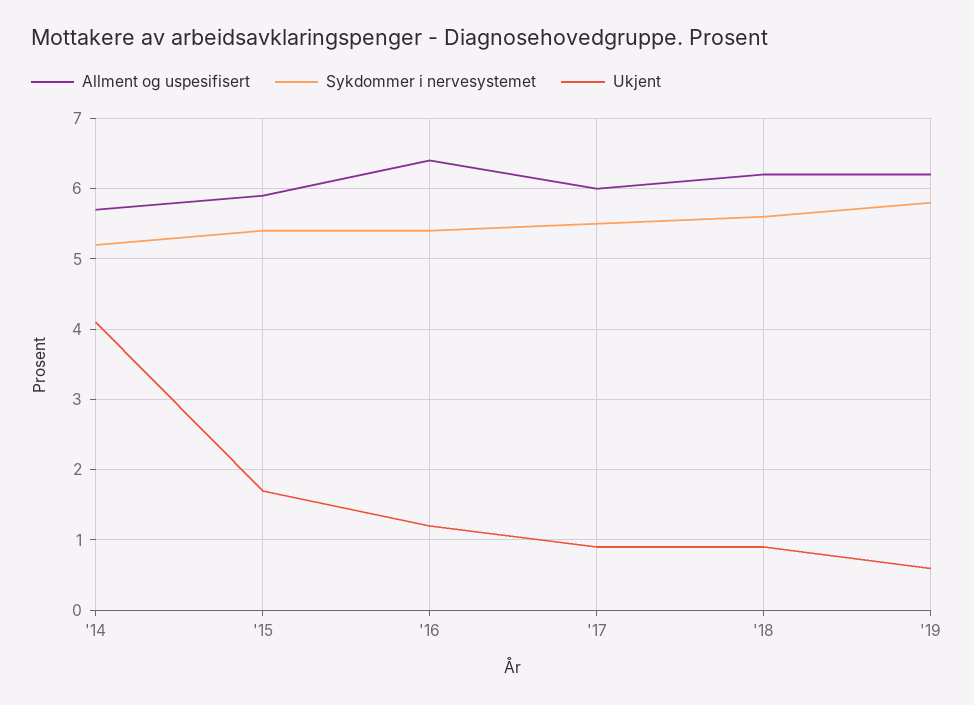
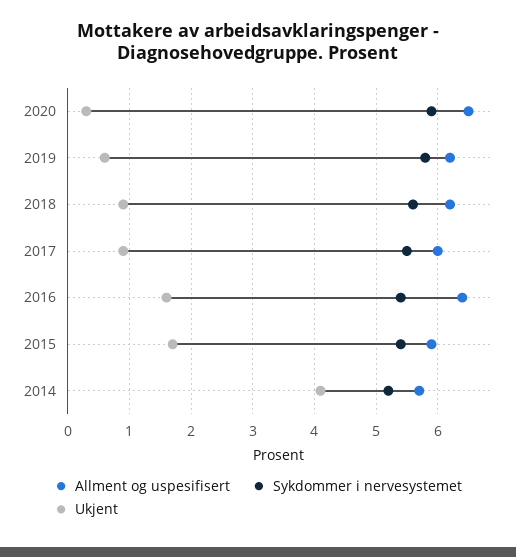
Ukjent, '16: 1.2 -> 1.6
Allment og uspesifisert, 2020: none -> 6.5
Sykdommer i nervesystemet, 2020: none -> 5.9
Ukjent, 2020: none -> 0.3

